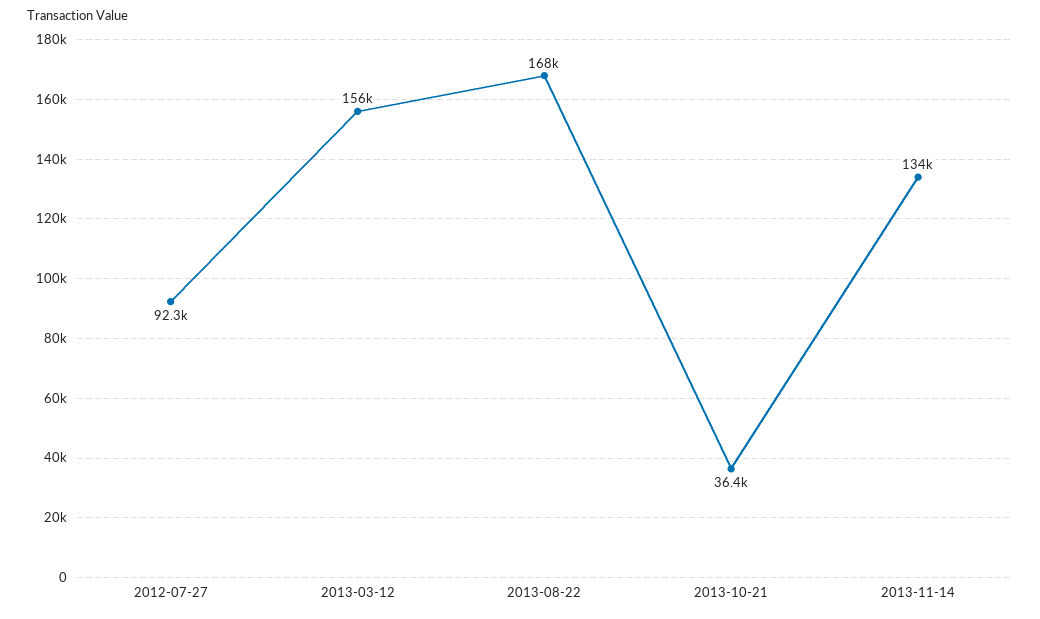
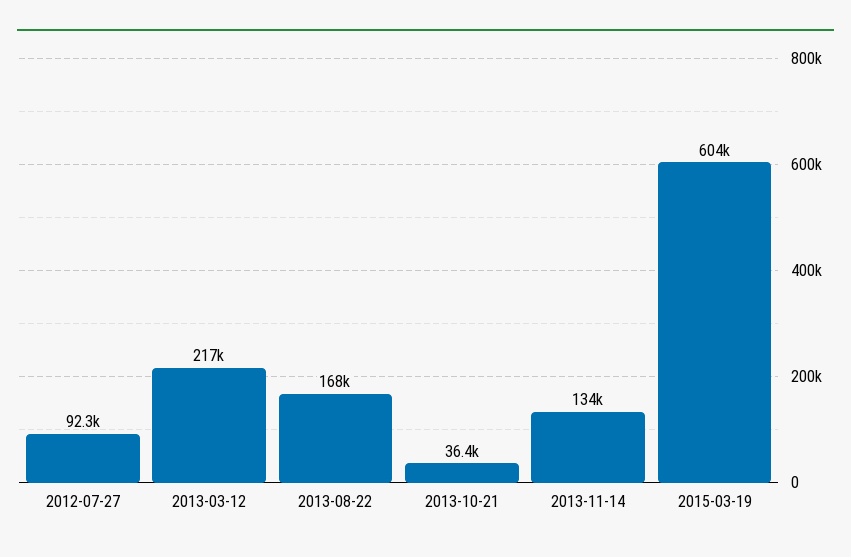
2013-03-12: 156000 -> 217000
2015-03-19: none -> 604000

